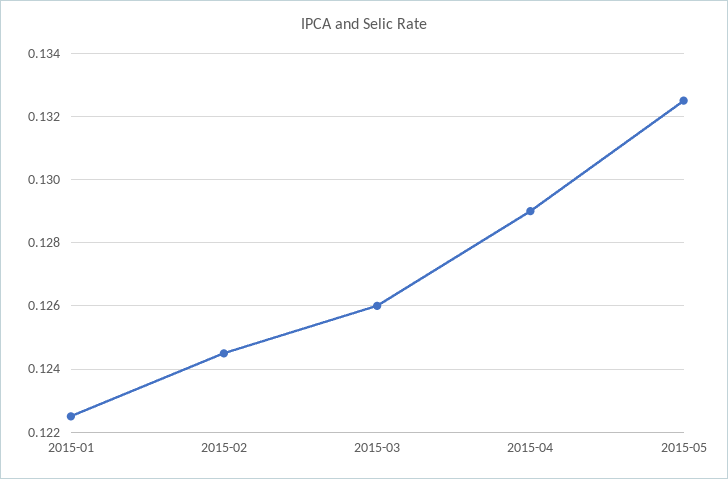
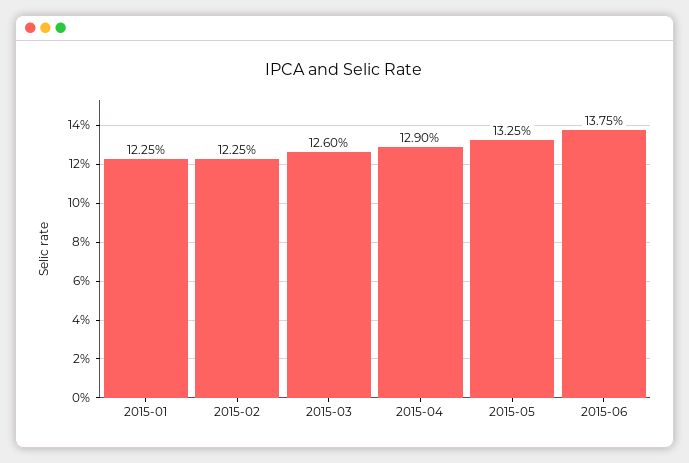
2015-02: 0.1245 -> 0.1225
2015-06: none -> 0.1375

